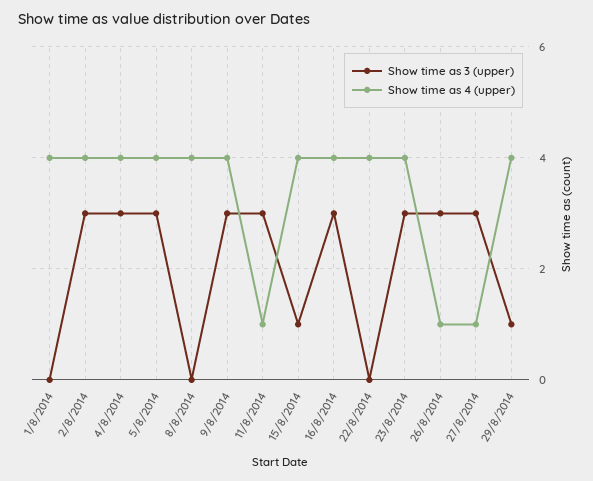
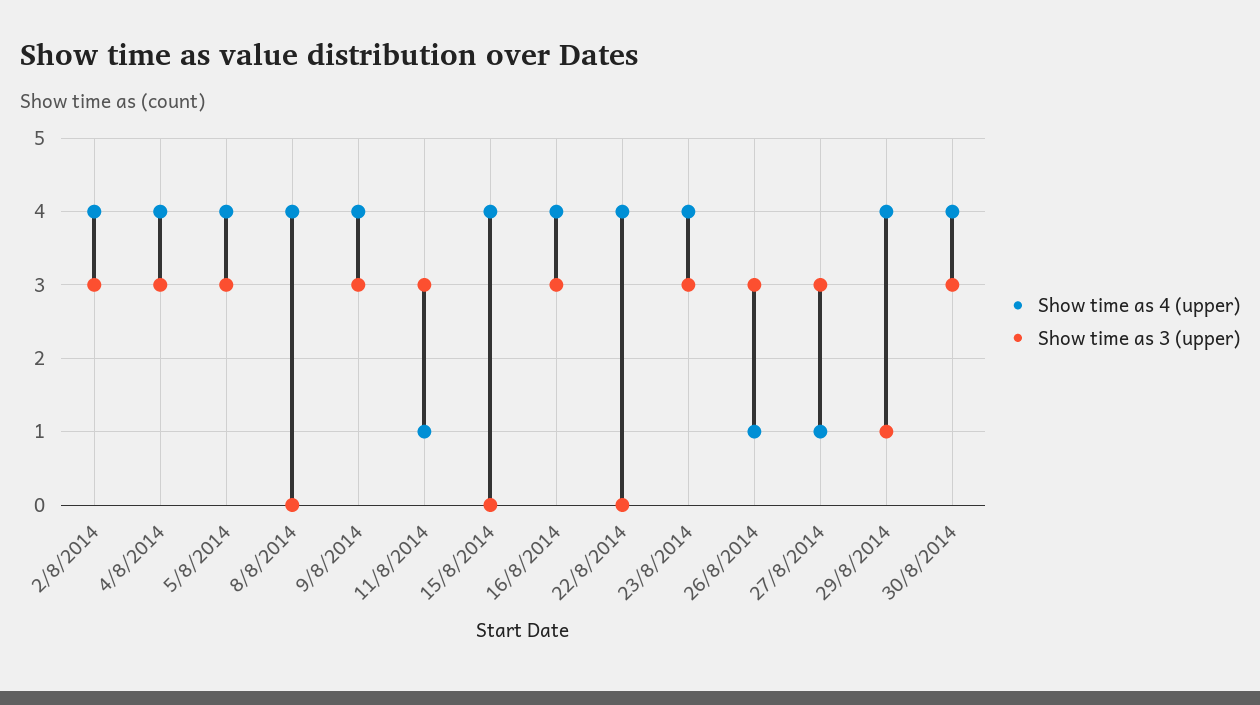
Show time as 3 (upper), 1/8/2014: 0 -> none
Show time as 4 (upper), 1/8/2014: 4 -> none
Show time as 3 (upper), 15/8/2014: 1 -> 0
Show time as 4 (upper), 30/8/2014: none -> 4
Show time as 3 (upper), 30/8/2014: none -> 3

